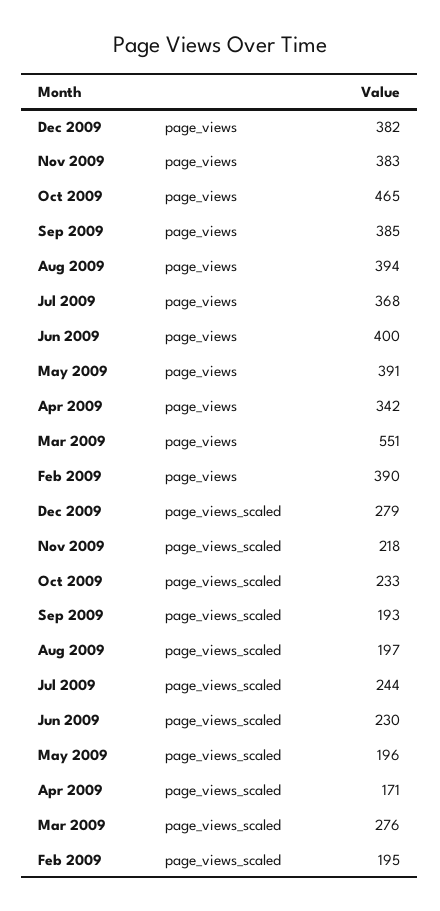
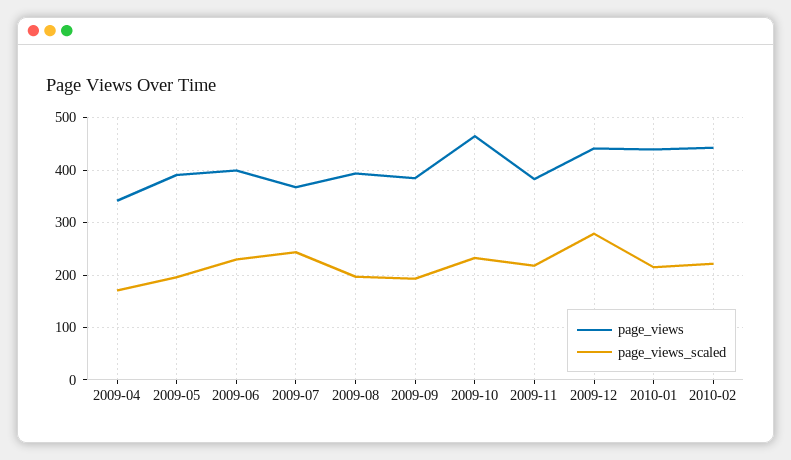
page_views, Dec 2009: 382 -> 440
page_views, Mar 2009: 551 -> none
page_views, Feb 2009: 390 -> none
page_views_scaled, Mar 2009: 276 -> none
page_views_scaled, Feb 2009: 195 -> none
page_views, 2010-01: none -> 440
page_views_scaled, 2010-01: none -> 220
page_views, 2010-02: none -> 440
page_views_scaled, 2010-02: none -> 220

